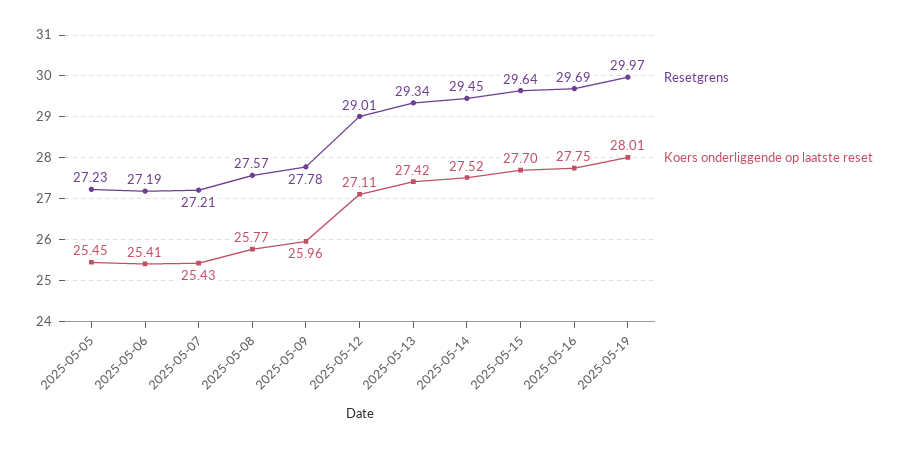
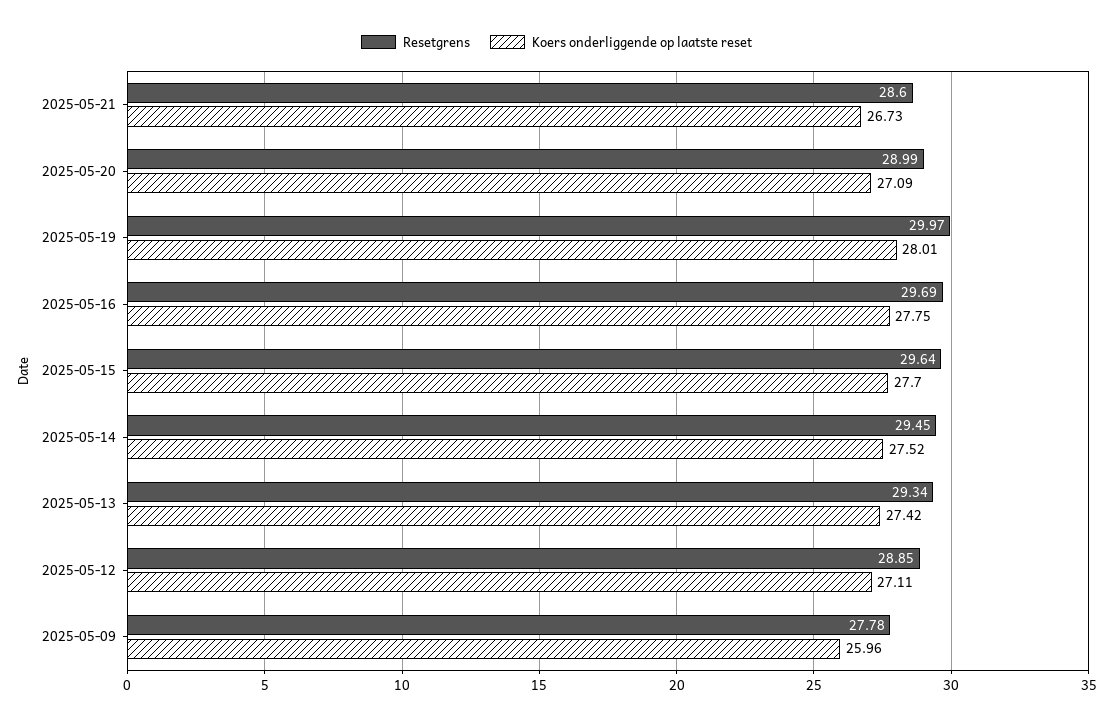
Resetgrens, 2025-05-05: 27.23 -> none
Koers onderliggende op laatste reset, 2025-05-05: 25.45 -> none
Resetgrens, 2025-05-06: 27.19 -> none
Koers onderliggende op laatste reset, 2025-05-06: 25.41 -> none
Resetgrens, 2025-05-07: 27.21 -> none
Koers onderliggende op laatste reset, 2025-05-07: 25.43 -> none
Resetgrens, 2025-05-08: 27.57 -> none
Koers onderliggende op laatste reset, 2025-05-08: 25.77 -> none
Resetgrens, 2025-05-12: 29.01 -> 28.85
Resetgrens, 2025-05-21: none -> 28.6
Koers onderliggende op laatste reset, 2025-05-21: none -> 26.73
Resetgrens, 2025-05-20: none -> 28.99
Koers onderliggende op laatste reset, 2025-05-20: none -> 27.09

